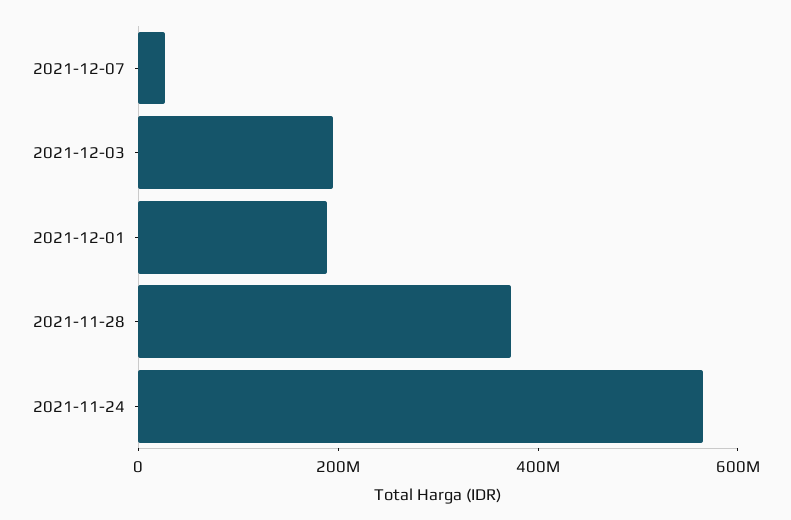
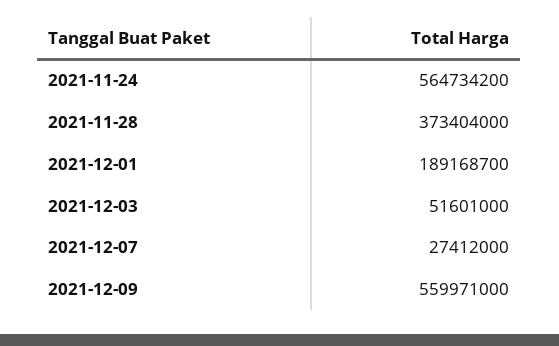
2021-12-03: 200000000 -> 51601000
2021-12-09: none -> 559971000

